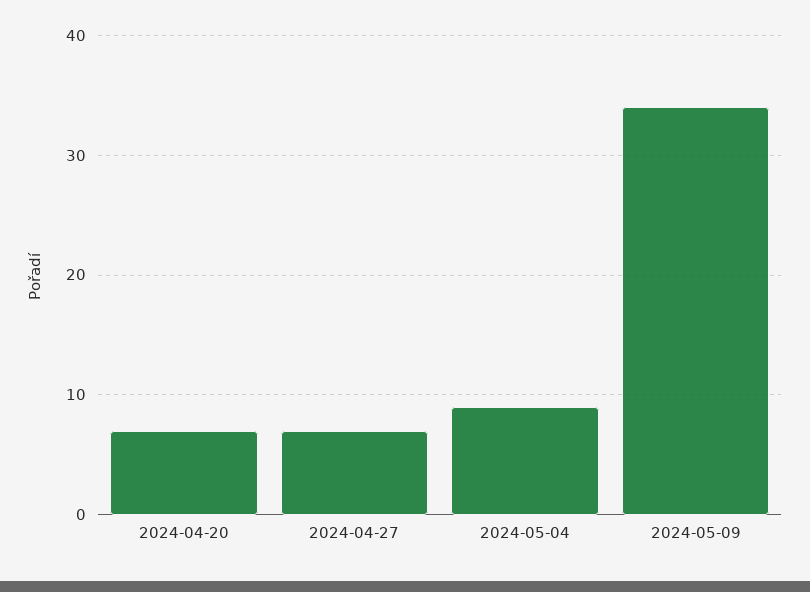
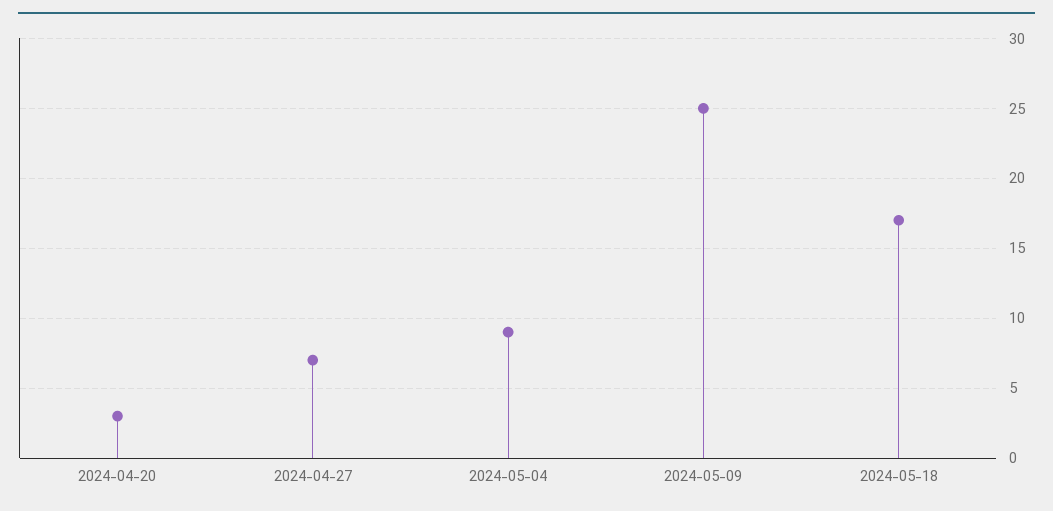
2024-04-20: 7 -> 3
2024-05-09: 34 -> 25
2024-05-18: none -> 17

